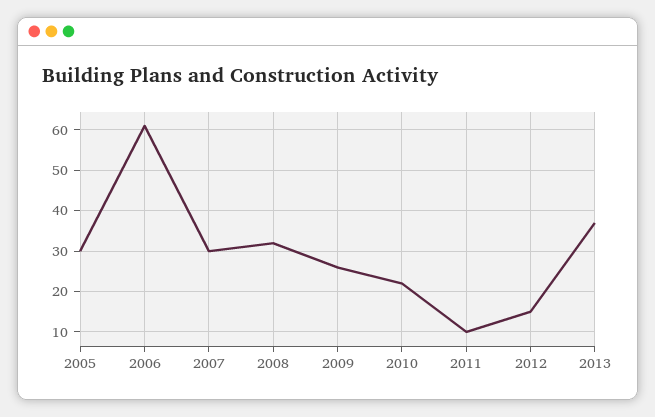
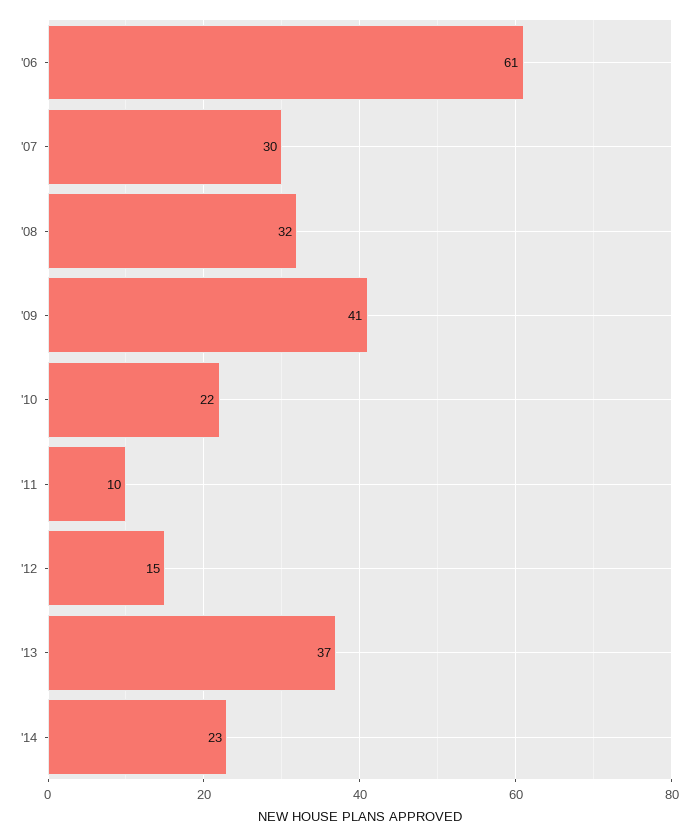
2005: 30 -> none
2009: 25 -> 41
'14: none -> 23

